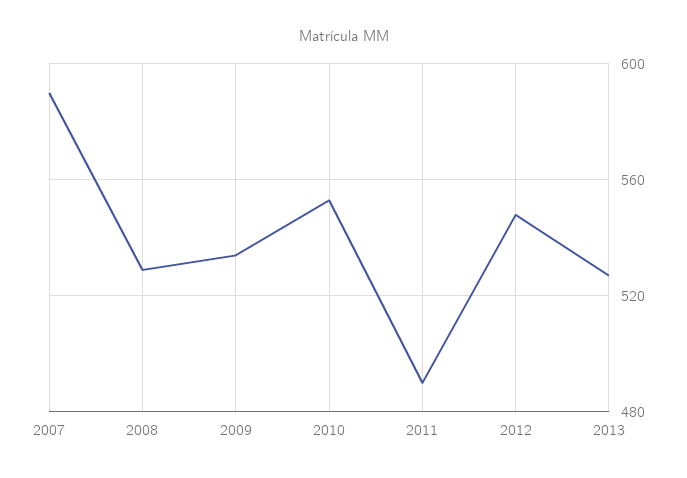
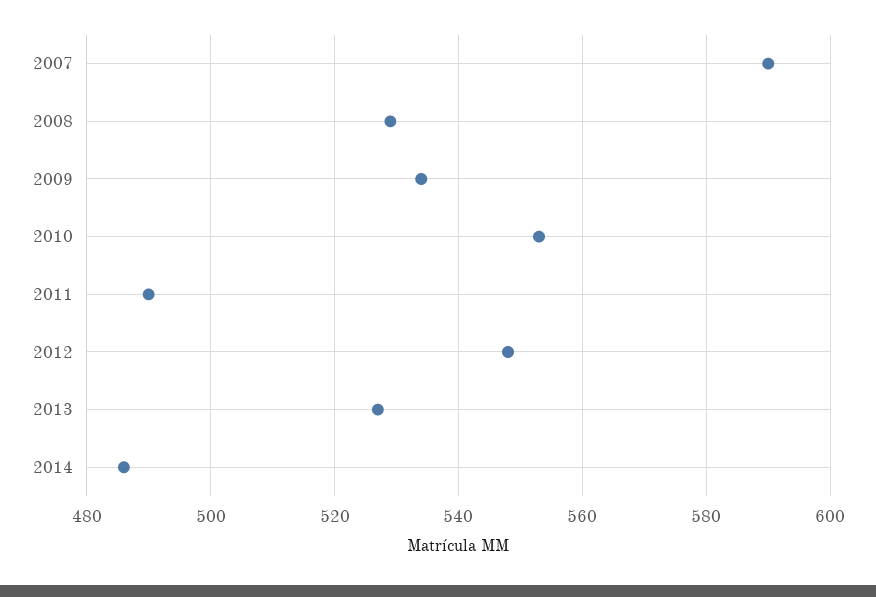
2014: none -> 485

